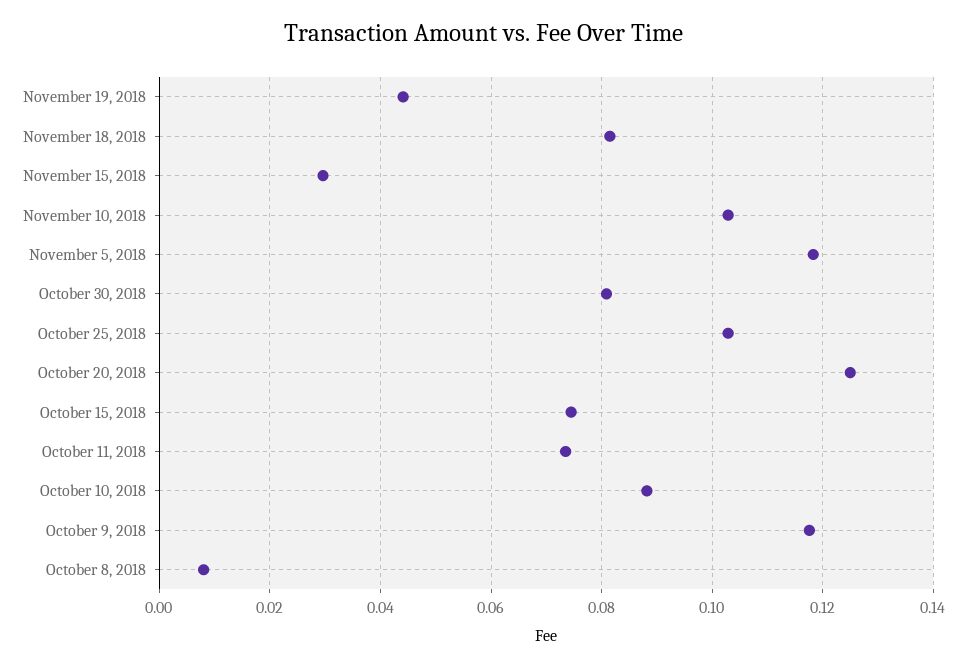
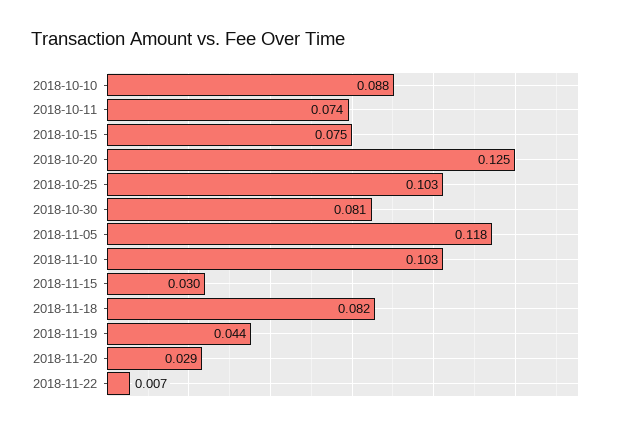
October 9, 2018: 0.118 -> none
October 8, 2018: 0.008 -> none
2018-11-20: none -> 0.029
2018-11-22: none -> 0.007

